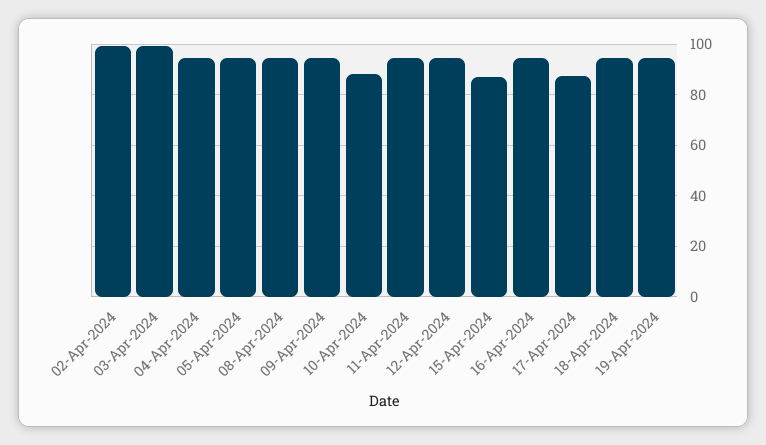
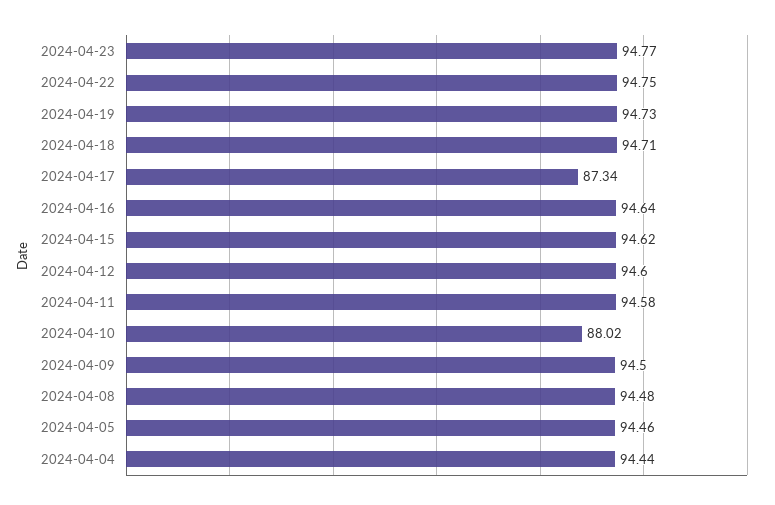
02-Apr-2024: 100 -> none
03-Apr-2024: 100 -> none
15-Apr-2024: 87.5 -> 94.62
2024-04-23: none -> 94.77
2024-04-22: none -> 94.75

